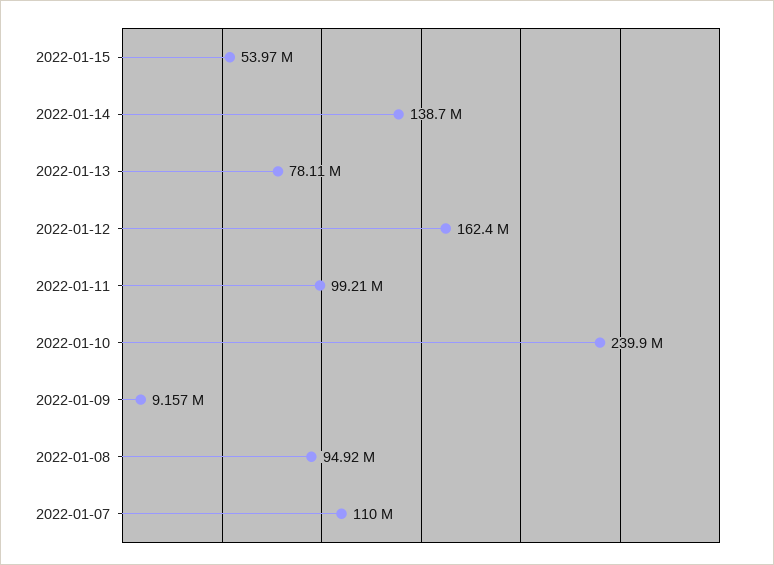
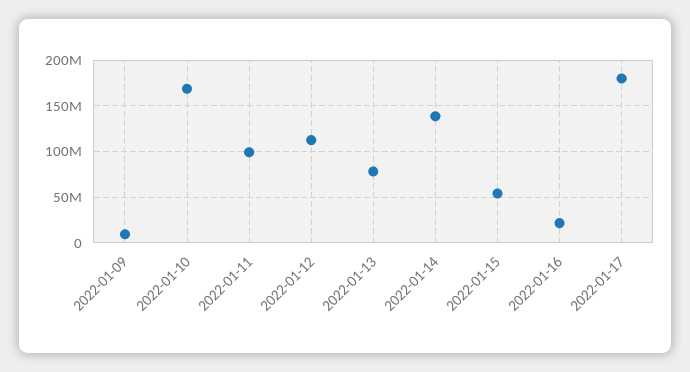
2022-01-12: 162400000 -> 110000000
2022-01-10: 239900000 -> 170000000
2022-01-08: 94920000 -> none
2022-01-07: 110000000 -> none
2022-01-16: none -> 20000000
2022-01-17: none -> 180000000

